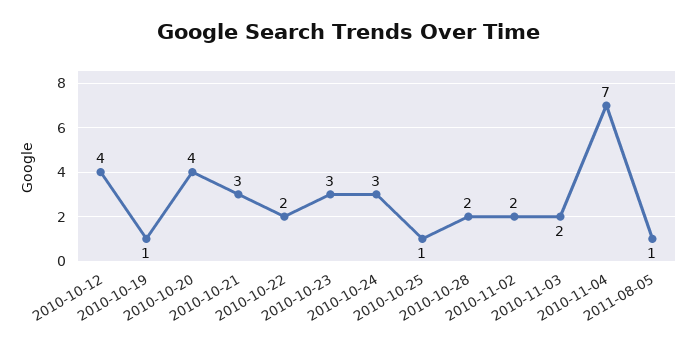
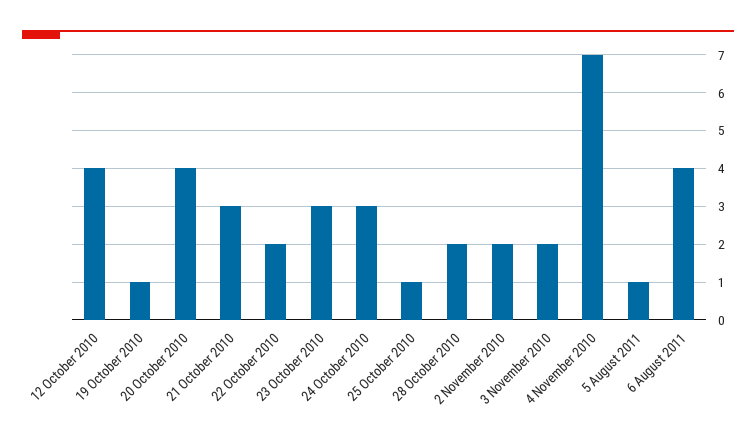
6 August 2011: none -> 4

